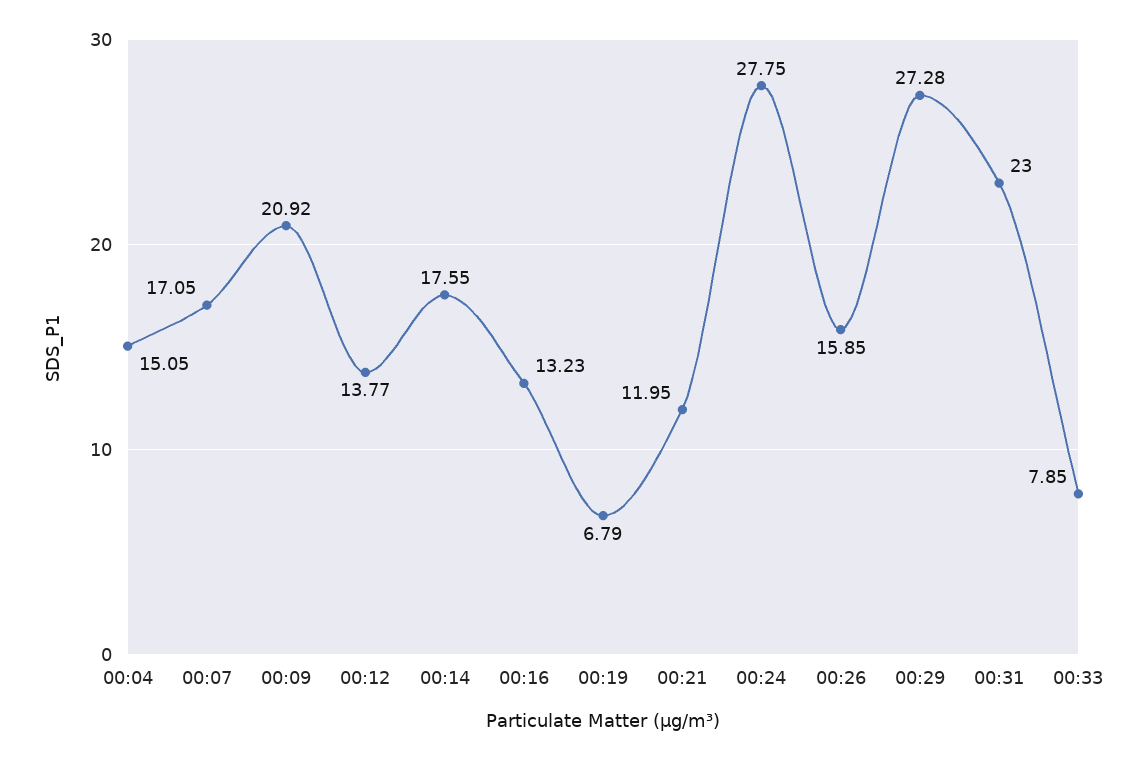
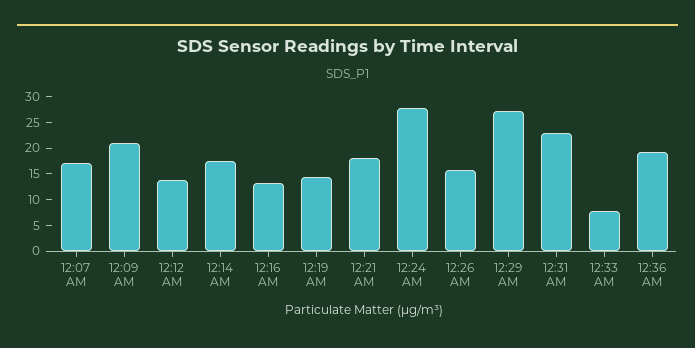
00:04: 15.05 -> none
00:19: 6.79 -> 15
00:21: 11.95 -> 17.5
12:36 AM: none -> 20

